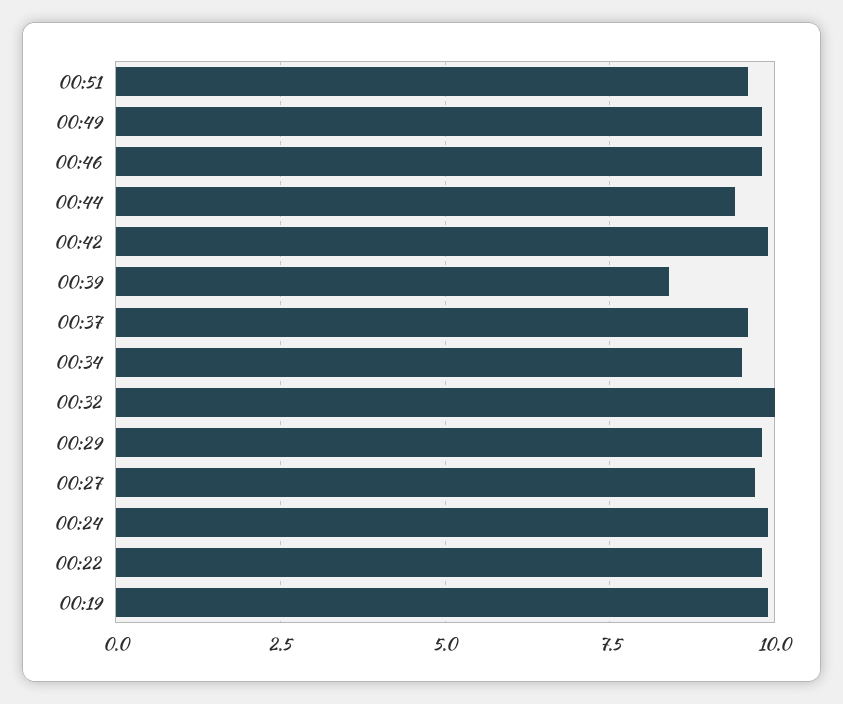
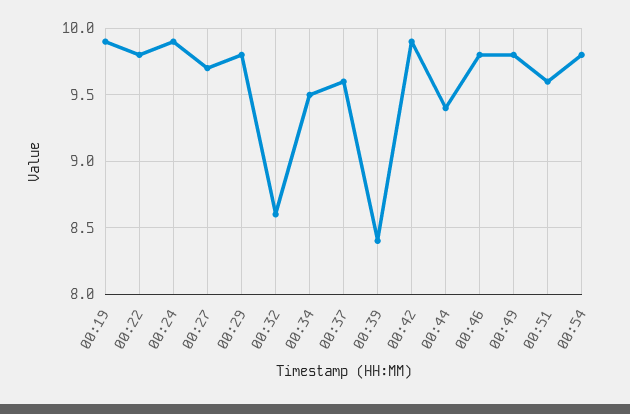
00:32: 10 -> 8.6
00:54: none -> 9.8

